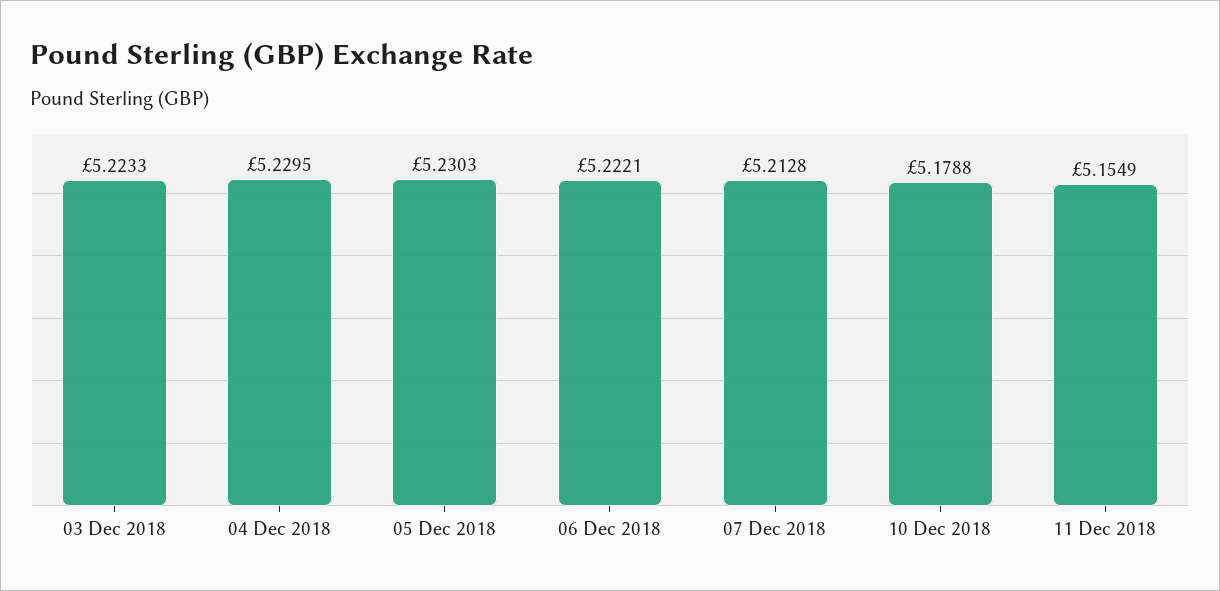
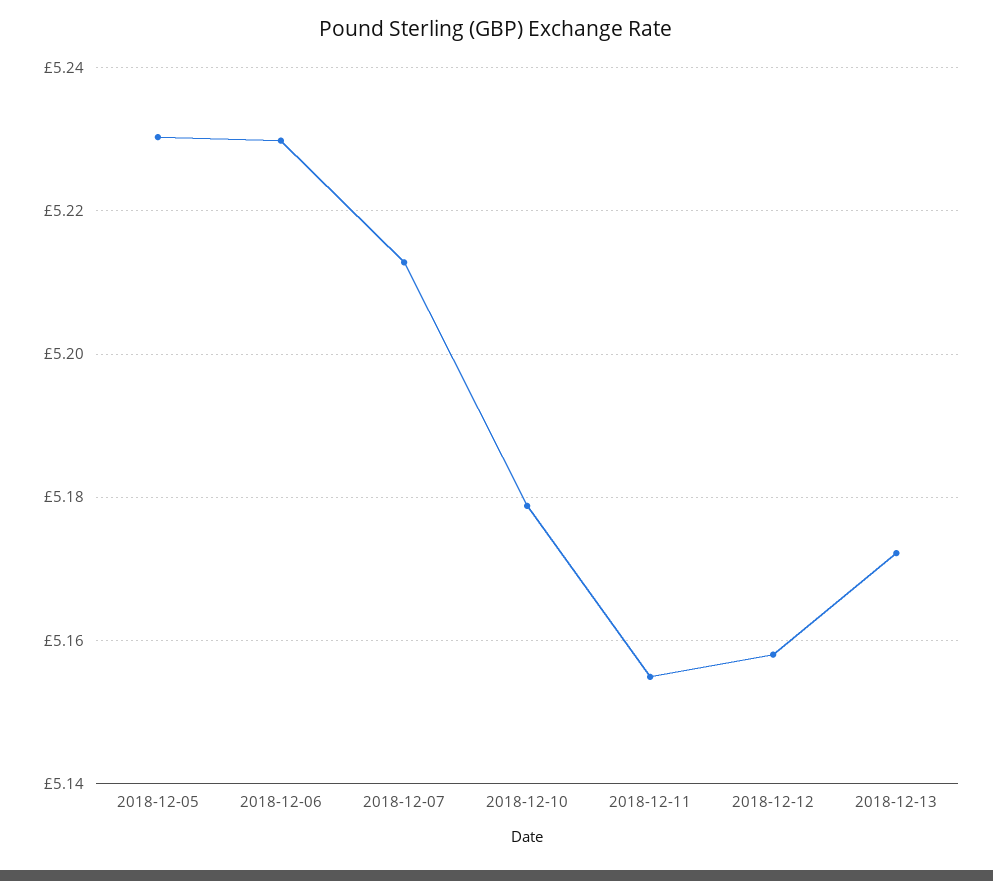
03 Dec 2018: 5.2233 -> none
04 Dec 2018: 5.2295 -> none
06 Dec 2018: 5.2221 -> 5.23
2018-12-12: none -> 5.158
2018-12-13: none -> 5.172

